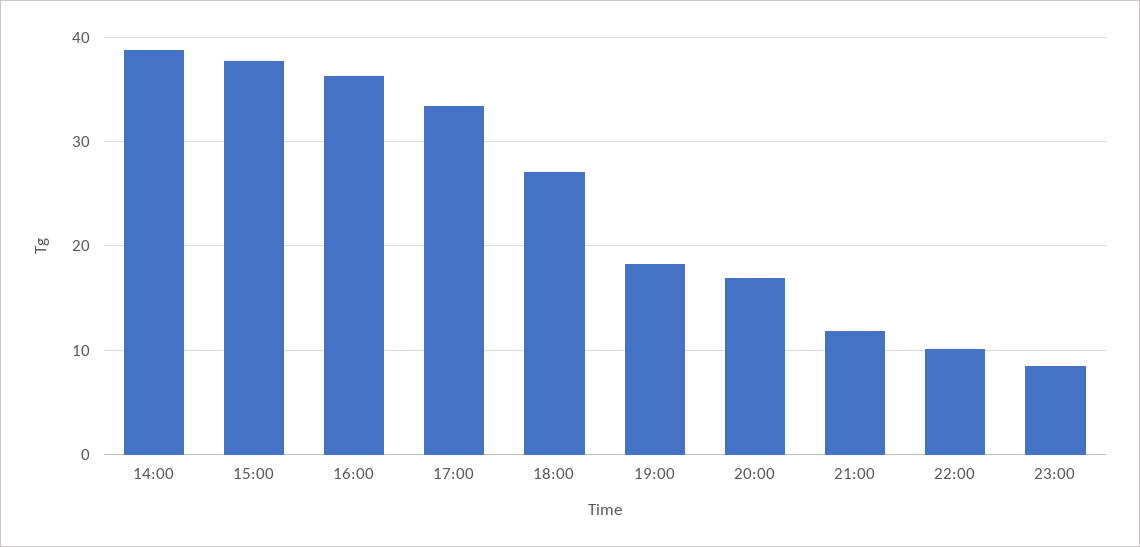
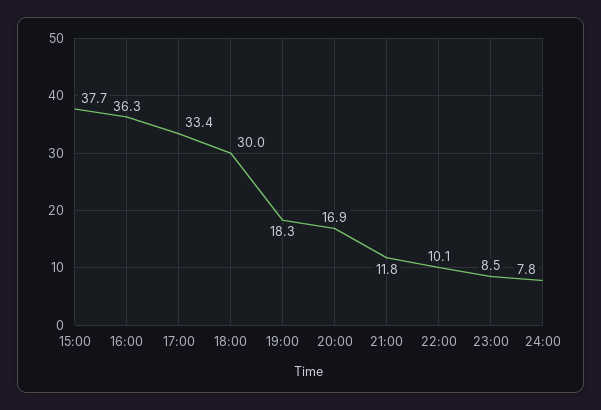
14:00: 39 -> none
18:00: 27 -> 30
24:00: none -> 7.8

